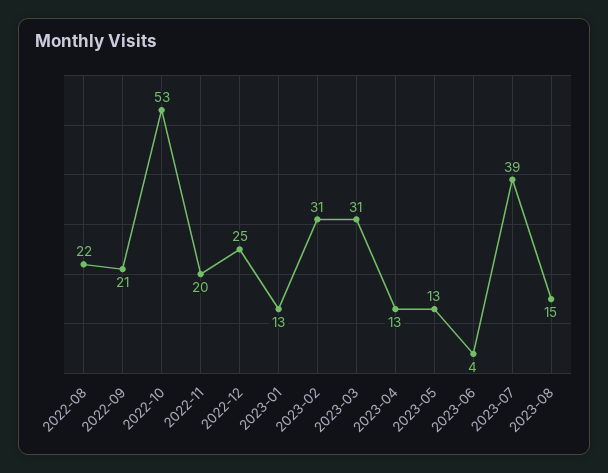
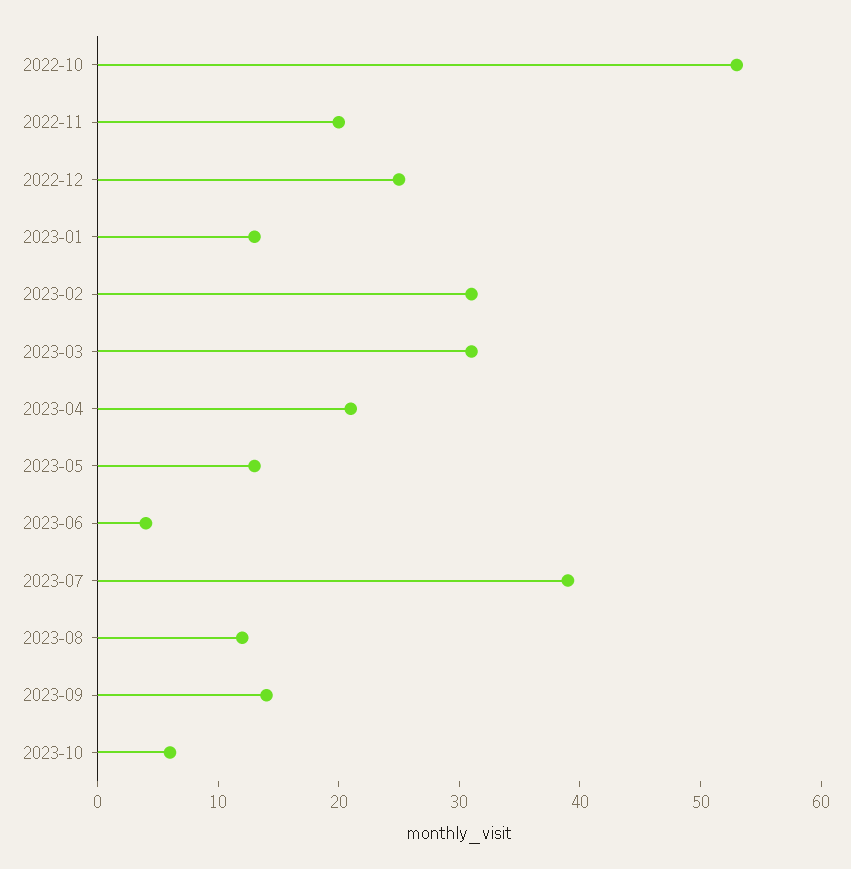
2022-08: 22 -> none
2022-09: 21 -> none
2023-04: 13 -> 21
2023-08: 15 -> 12
2023-09: none -> 14
2023-10: none -> 6

